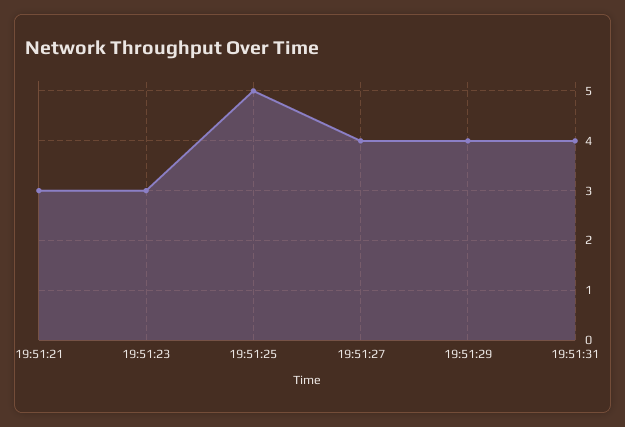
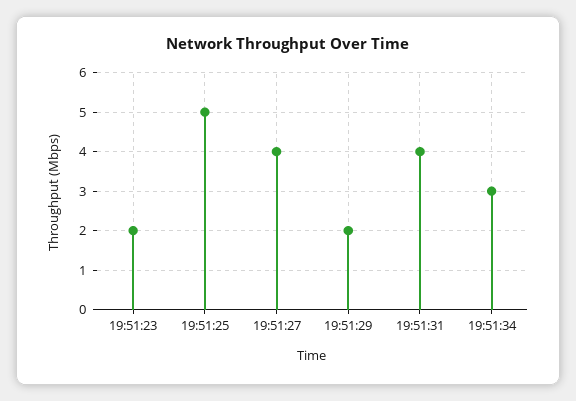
19:51:21: 3 -> none
19:51:23: 3 -> 2
19:51:29: 4 -> 2
19:51:34: none -> 3

